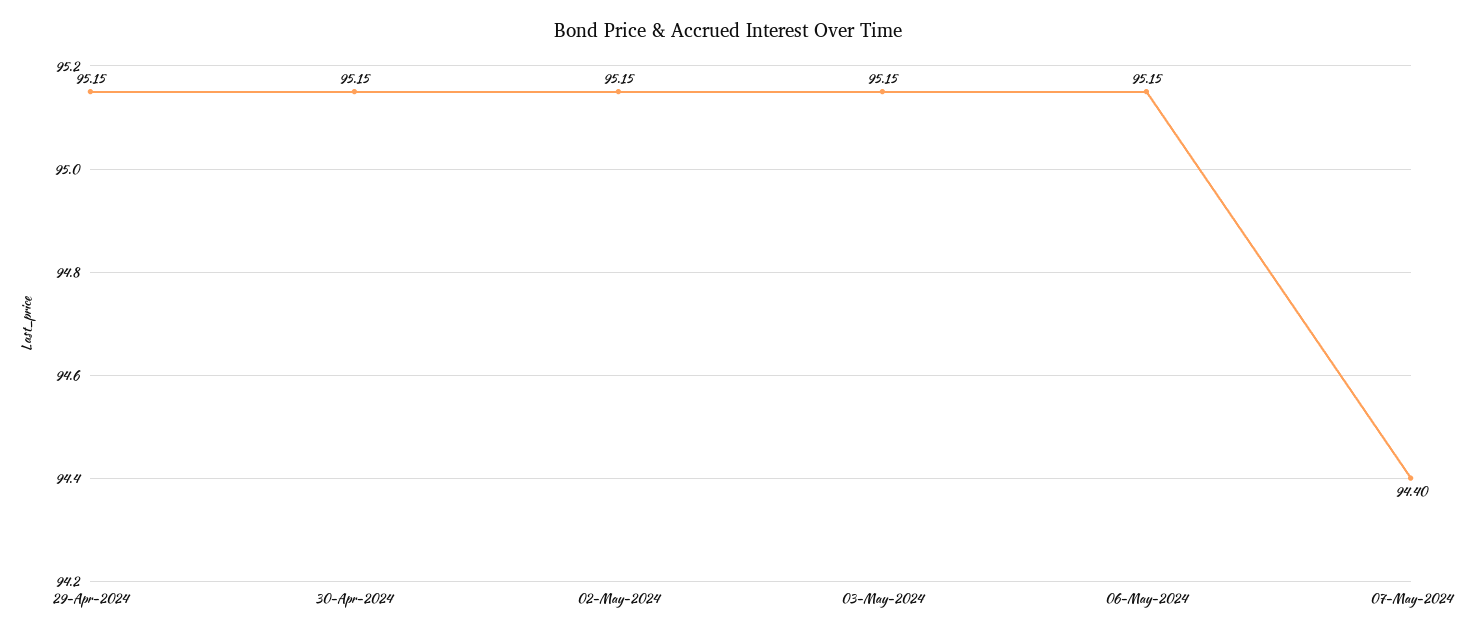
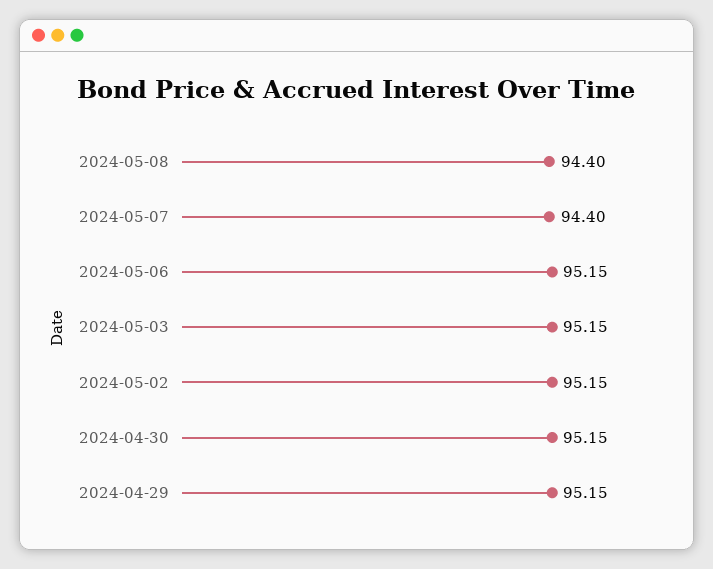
2024-05-08: none -> 94.4

